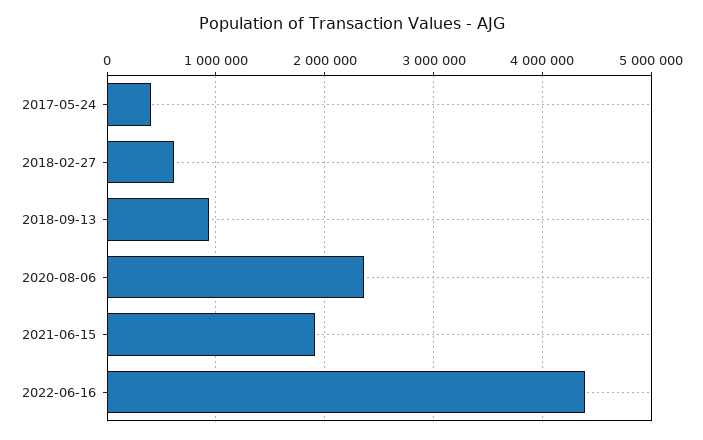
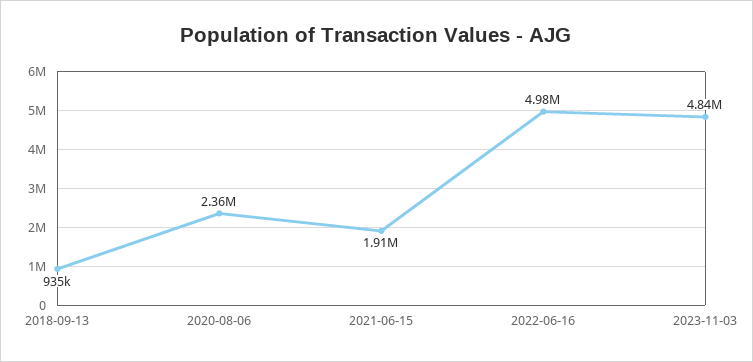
2017-05-24: 400000 -> none
2018-02-27: 600000 -> none
2022-06-16: 4400000 -> 4980000
2023-11-03: none -> 4840000

